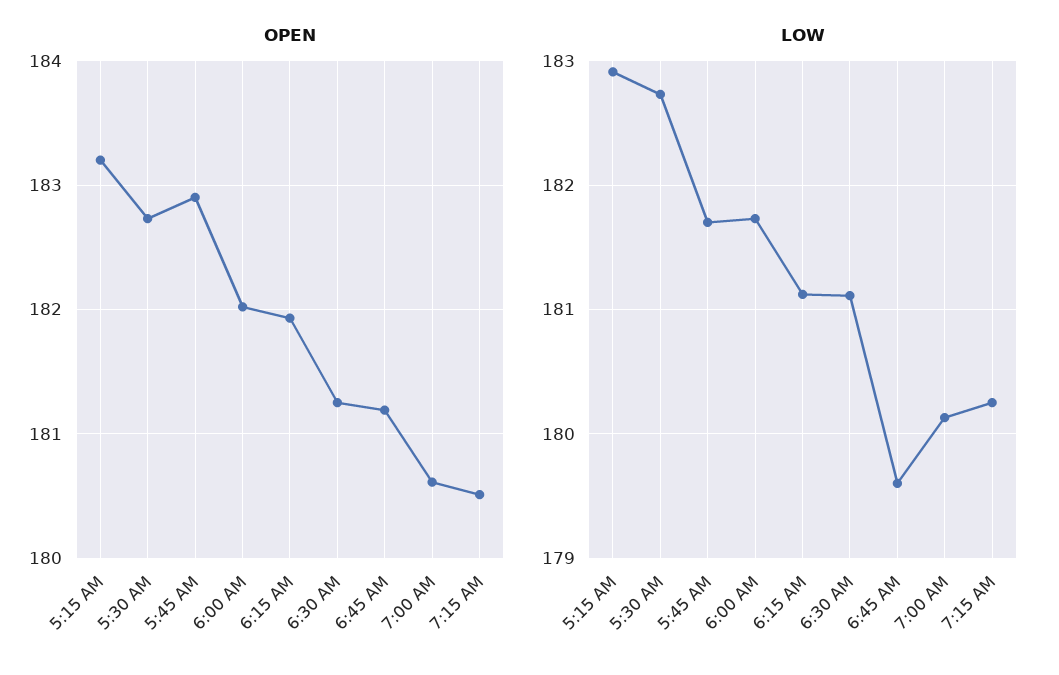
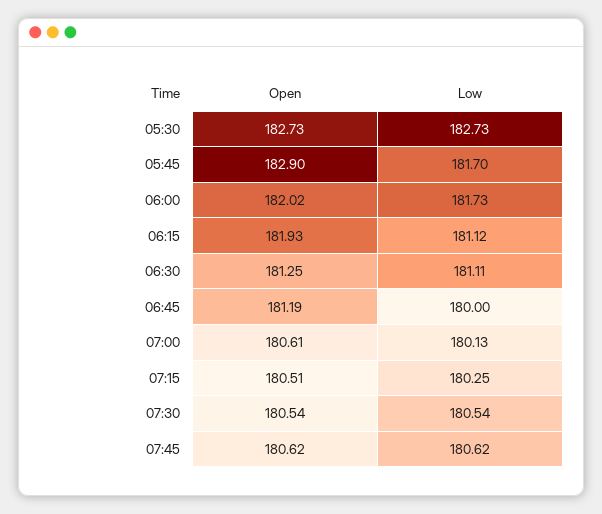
OPEN, 5:15 AM: 183.2 -> none
LOW, 5:15 AM: 182.9 -> none
LOW, 6:45 AM: 179.6 -> 180
OPEN, 07:30: none -> 180.54
LOW, 07:30: none -> 180.54
OPEN, 07:45: none -> 180.62
LOW, 07:45: none -> 180.62

